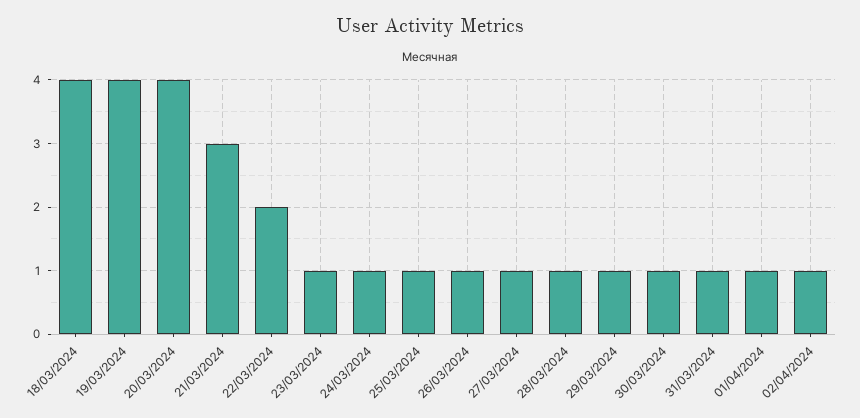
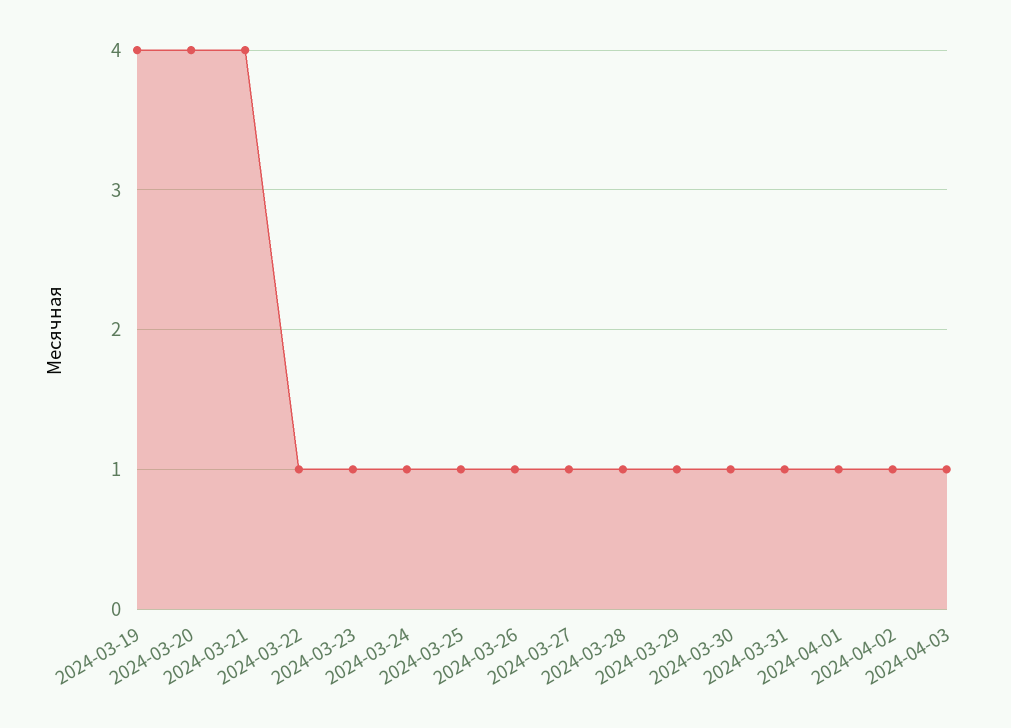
18/03/2024: 4 -> none
21/03/2024: 3 -> 4
22/03/2024: 2 -> 1
2024-04-03: none -> 1

